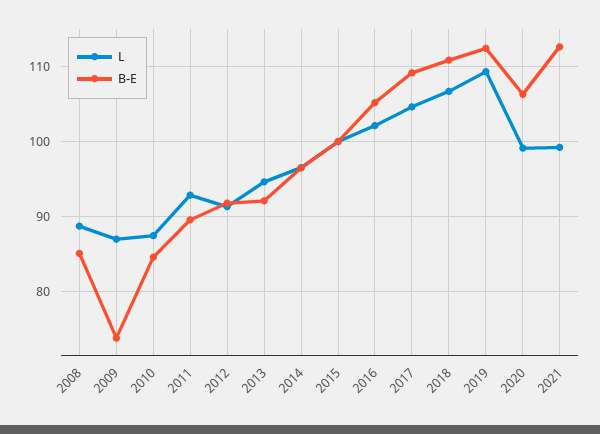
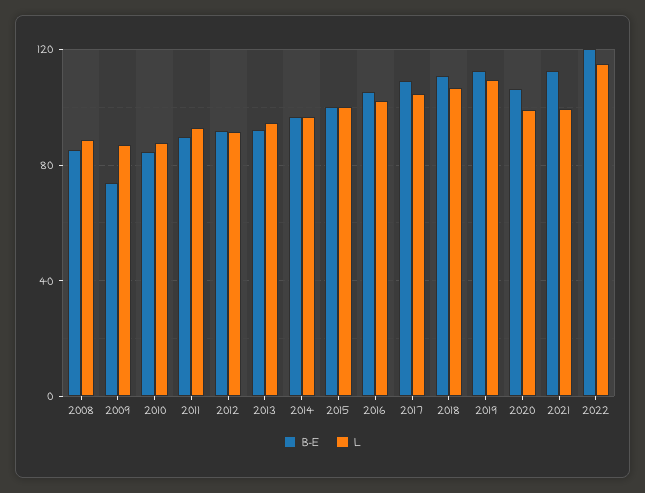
B-E, 2022: none -> 120
L, 2022: none -> 115

